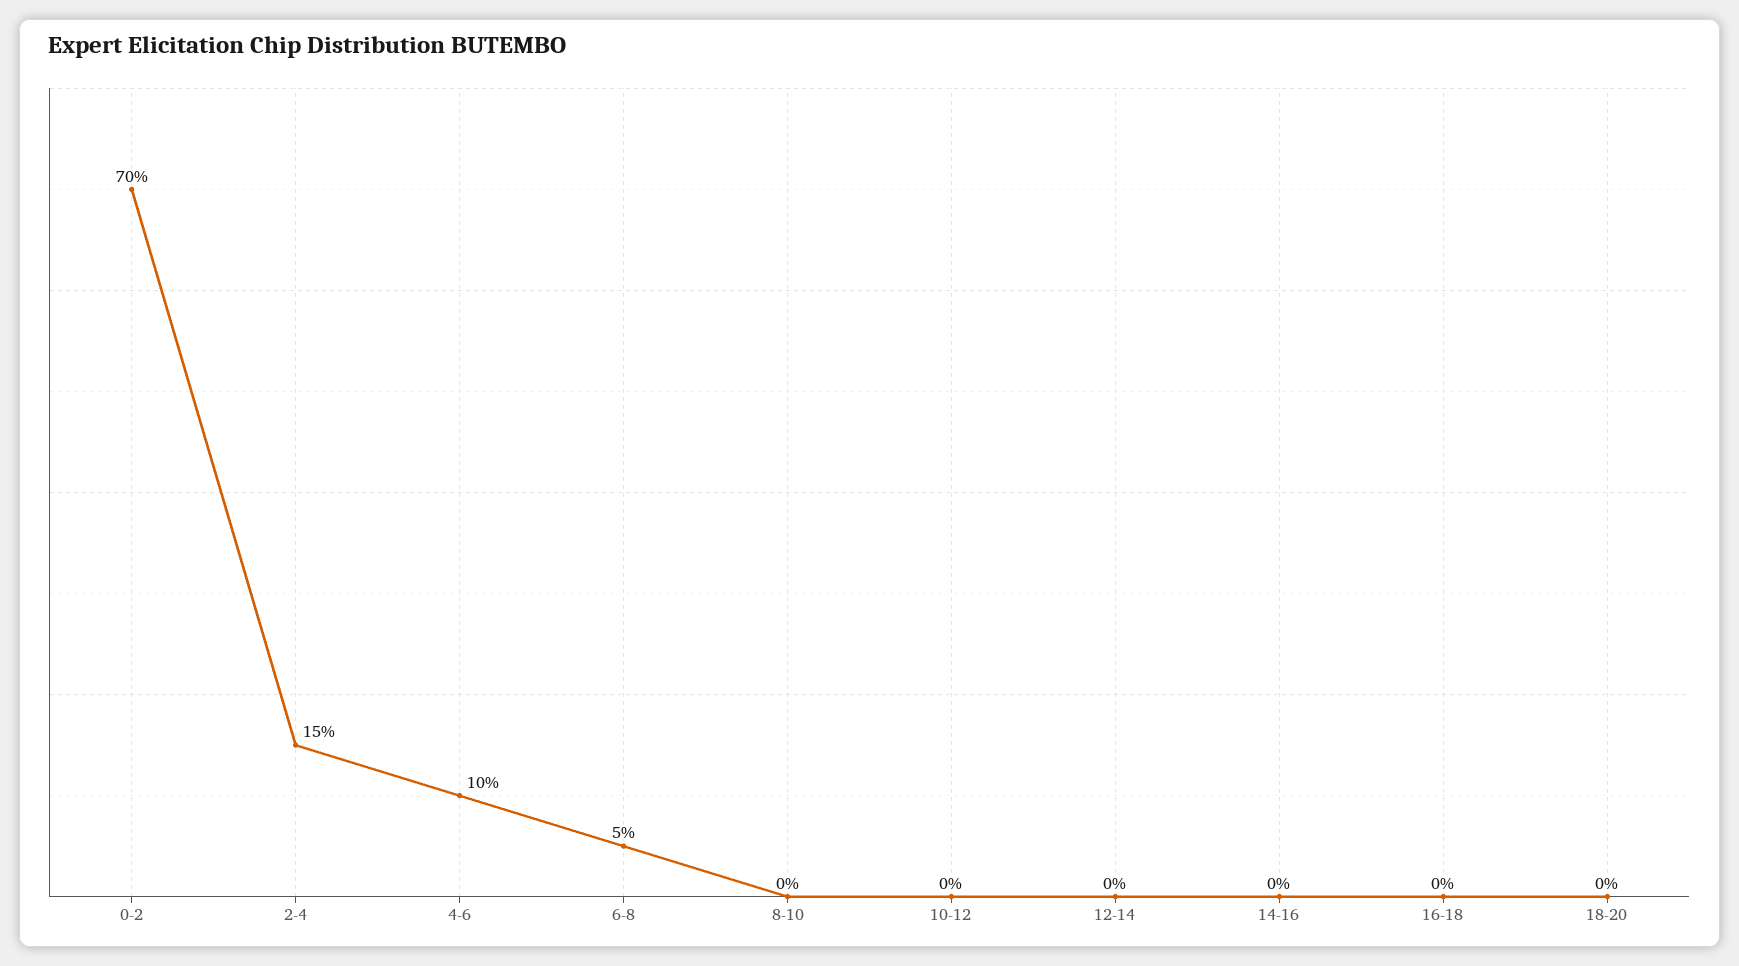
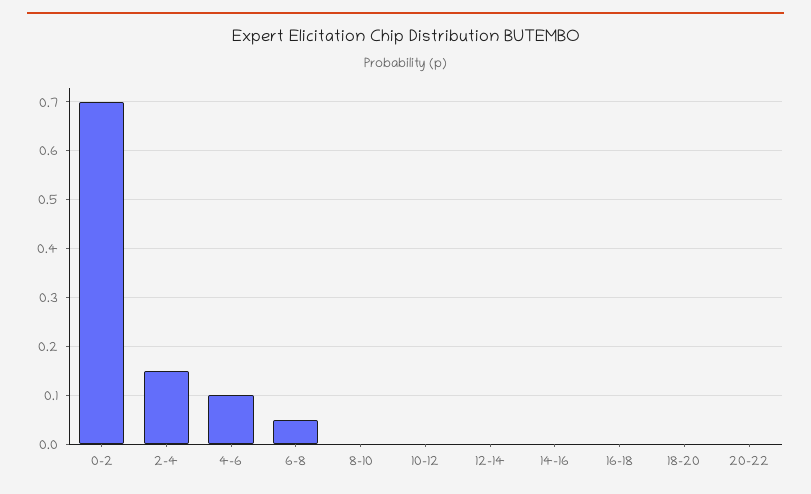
20-22: none -> 0

